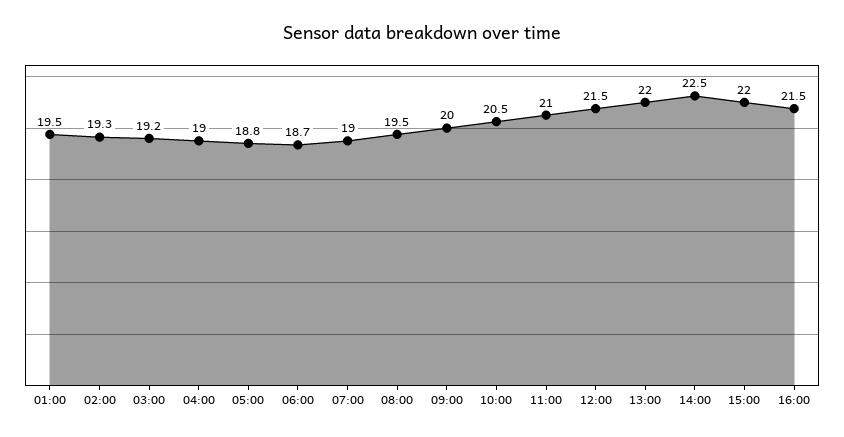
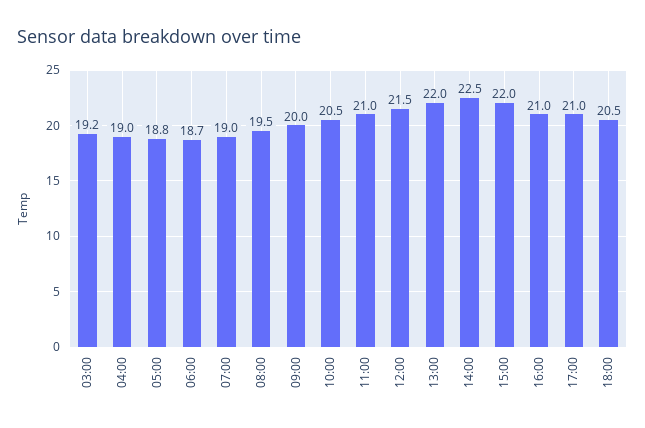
01:00: 19.5 -> none
02:00: 19.3 -> none
16:00: 21.5 -> 21
17:00: none -> 21
18:00: none -> 20.5

